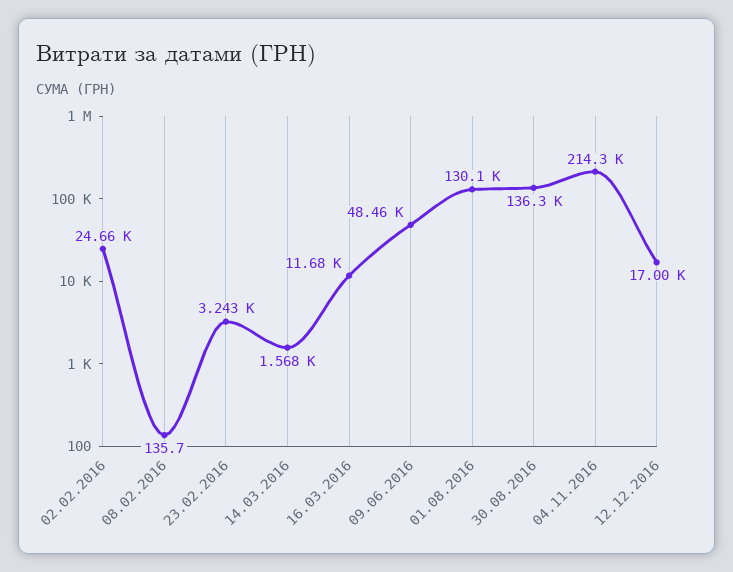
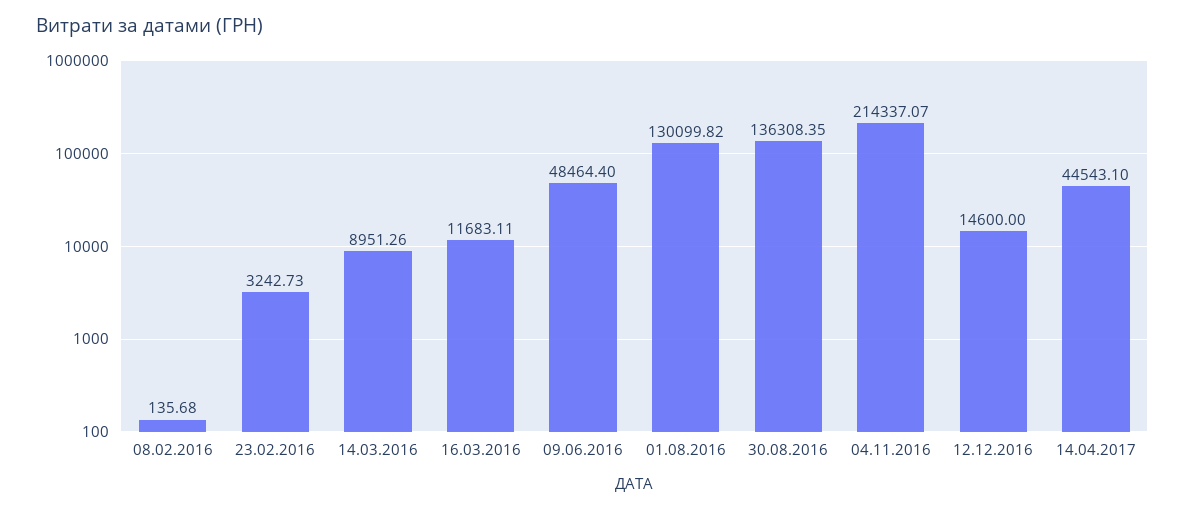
02.02.2016: 24660 -> none
14.03.2016: 1568 -> 8951.26
12.12.2016: 17000 -> 14600
14.04.2017: none -> 44543.1

